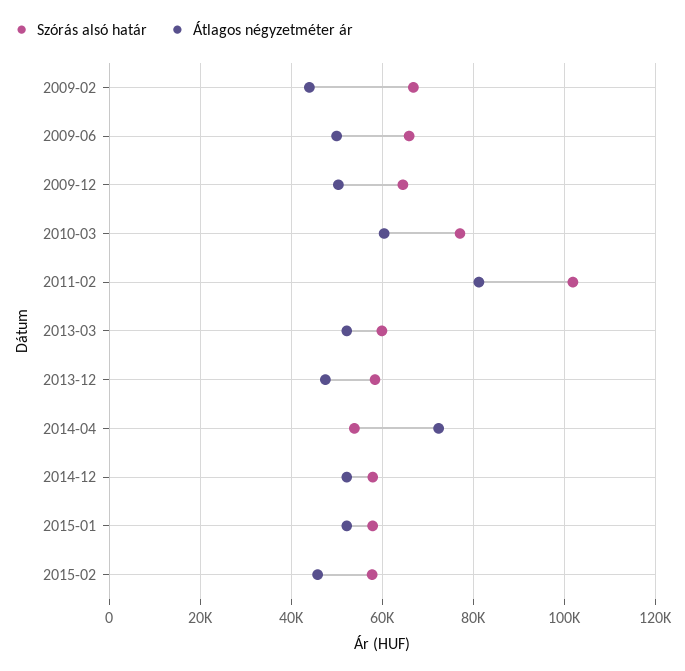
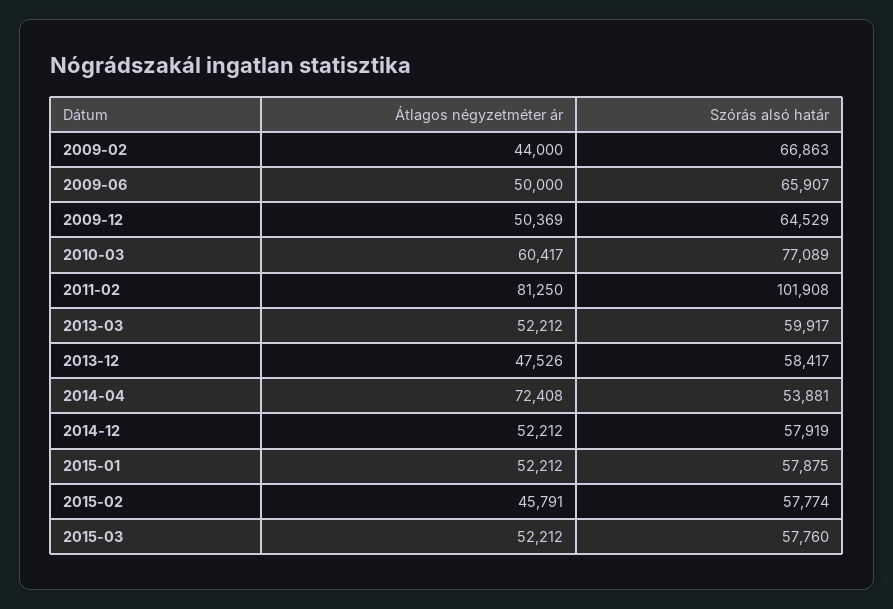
Átlagos négyzetméter ár, 2015-03: none -> 52212
Szórás alsó határ, 2015-03: none -> 57760

